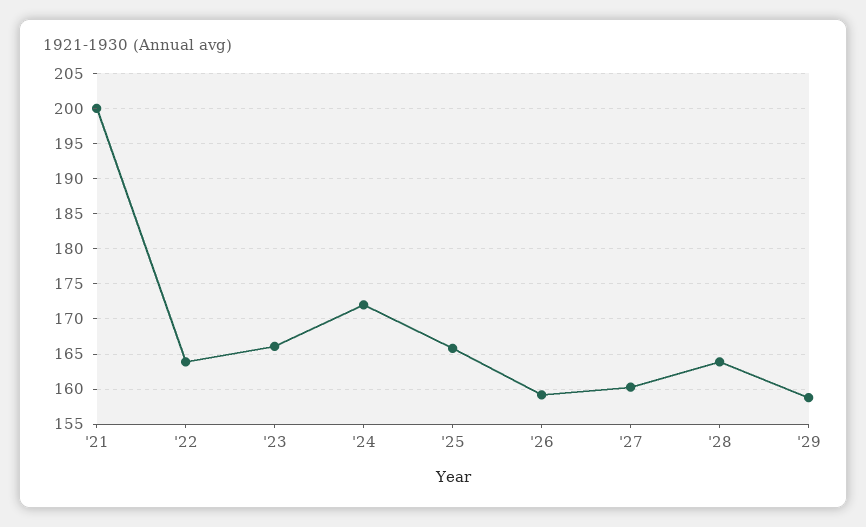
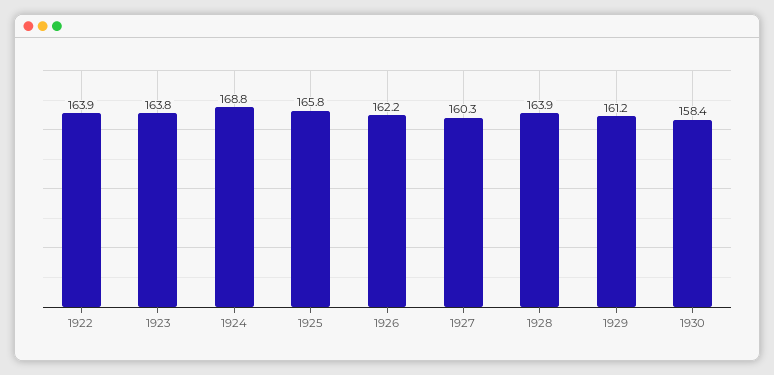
'21: 200 -> none
'23: 166 -> 163.8
'24: 172 -> 168.8
'26: 159 -> 162.2
'29: 159 -> 161.2
1930: none -> 158.4

